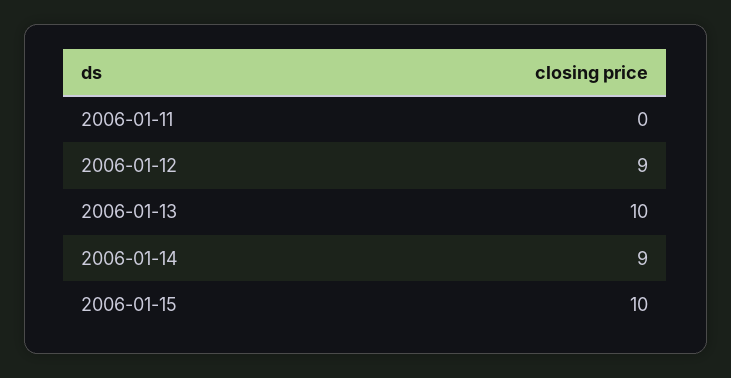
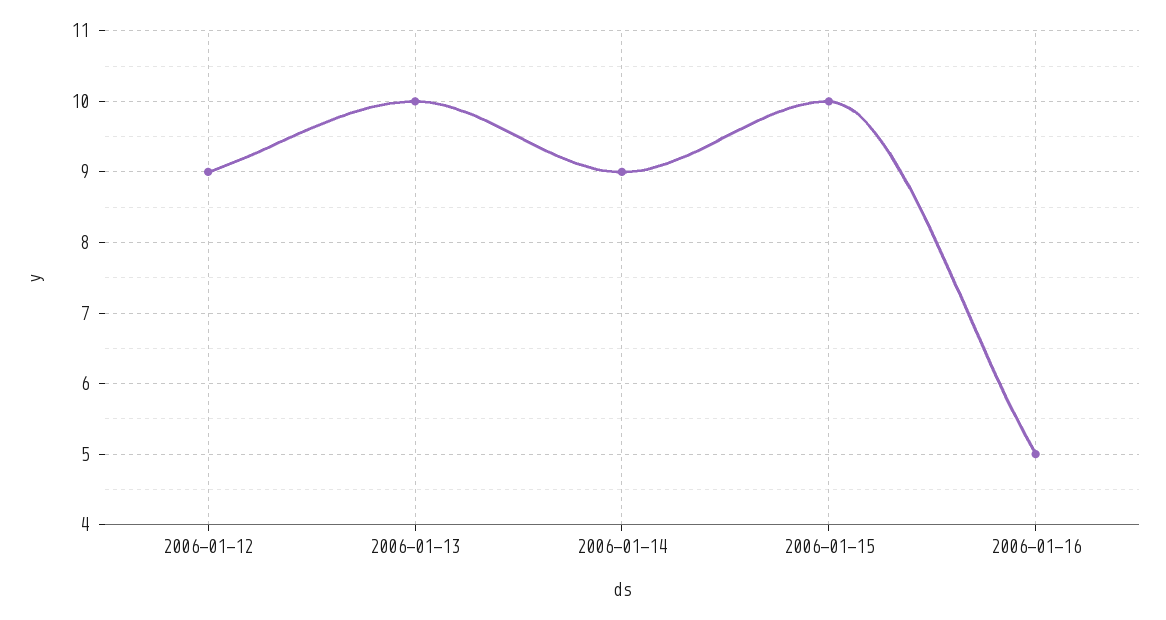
2006-01-11: 0 -> none
2006-01-16: none -> 5

